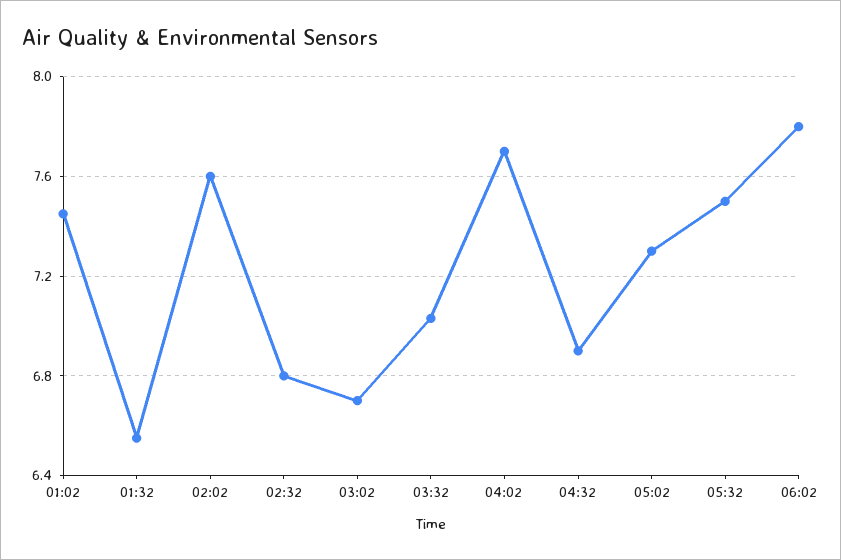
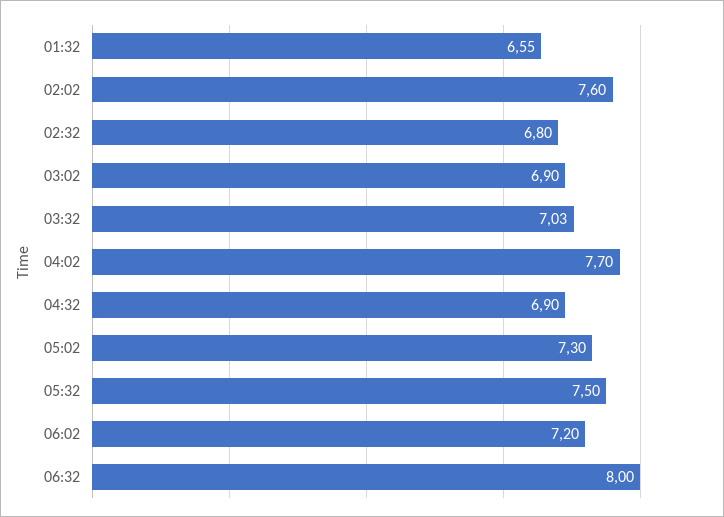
01:02: 7.45 -> none
03:02: 6.7 -> 6.9
06:02: 7.8 -> 7.2
06:32: none -> 8

